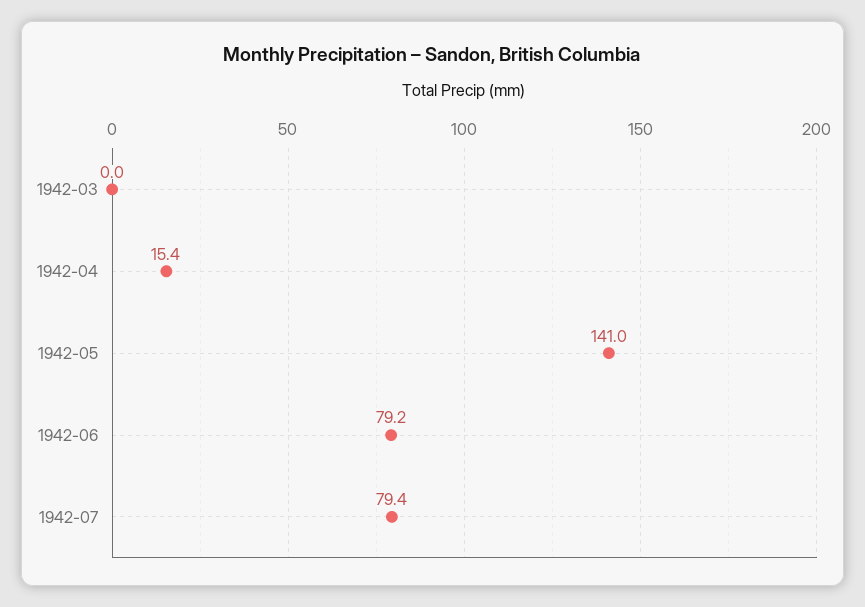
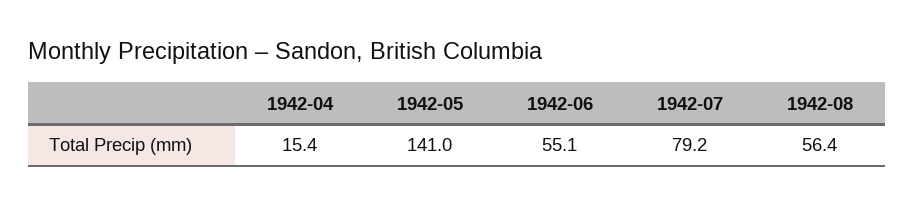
1942-03: 0 -> none
1942-06: 79.2 -> 55.1
1942-07: 79.4 -> 79.2
1942-08: none -> 56.4

